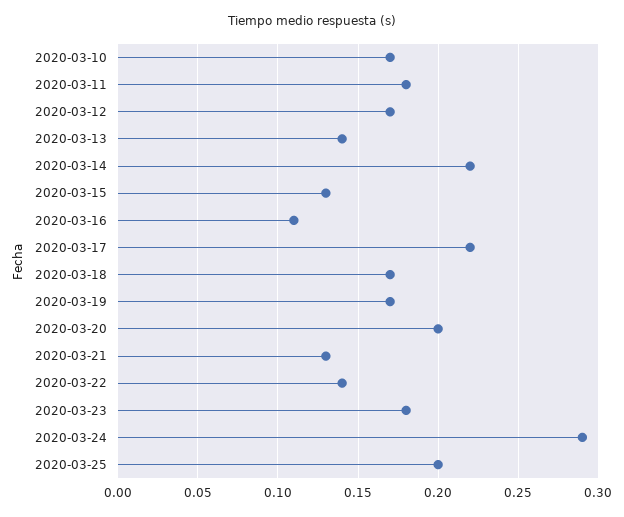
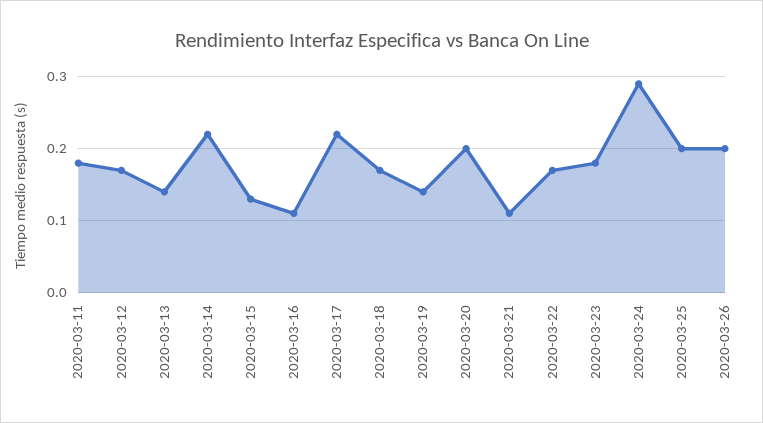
2020-03-10: 0.17 -> none
2020-03-19: 0.17 -> 0.14
2020-03-21: 0.13 -> 0.11
2020-03-22: 0.14 -> 0.17
2020-03-26: none -> 0.2

